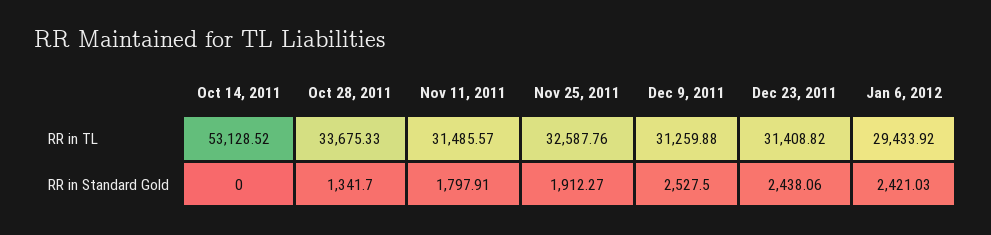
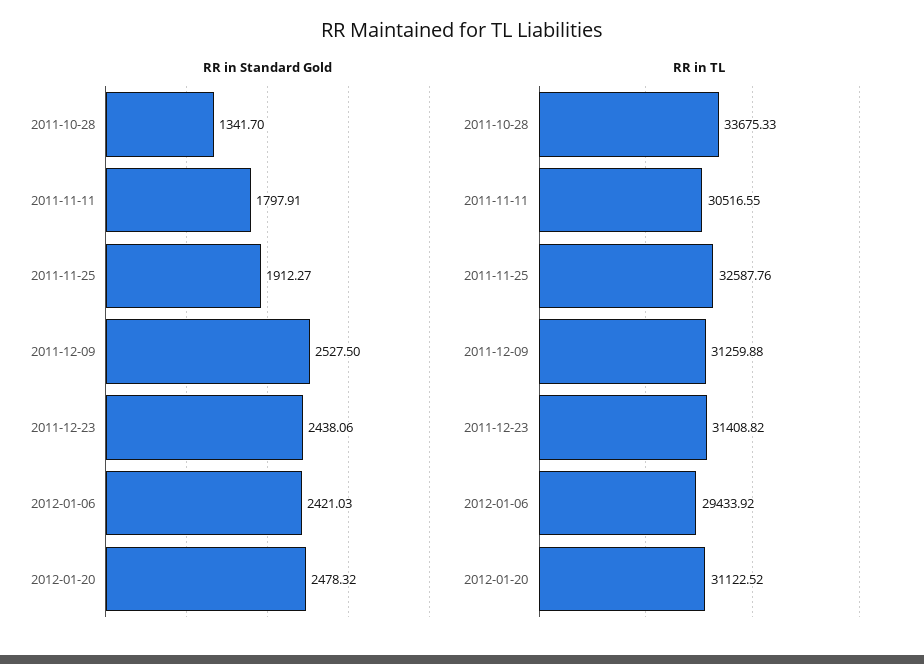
RR in TL, Oct 14, 2011: 53128.52 -> none
RR in TL, Nov 11, 2011: 31485.57 -> 30516.55
RR in Standard Gold, Oct 14, 2011: 0 -> none
RR in Standard Gold, 2012-01-20: none -> 2478.32
RR in TL, 2012-01-20: none -> 31122.52

